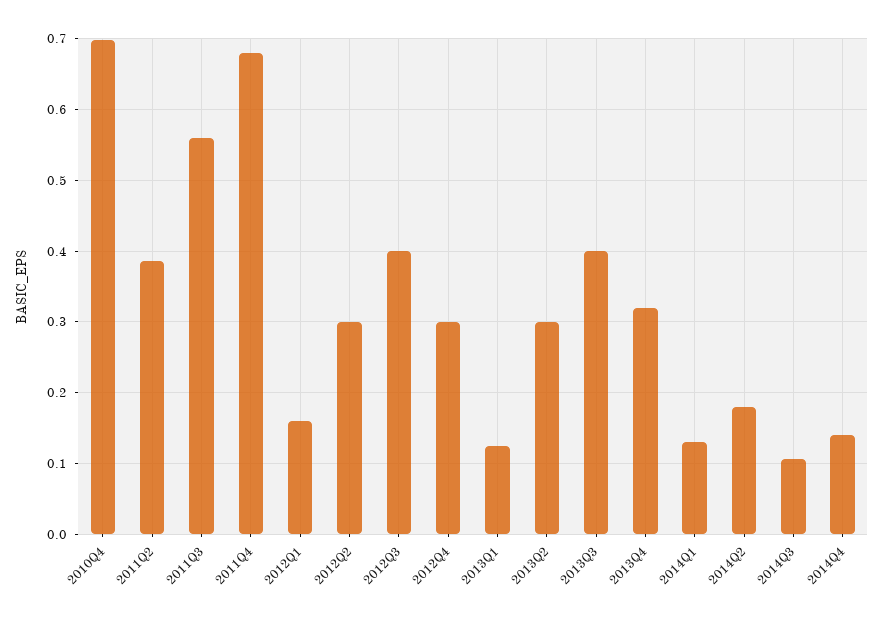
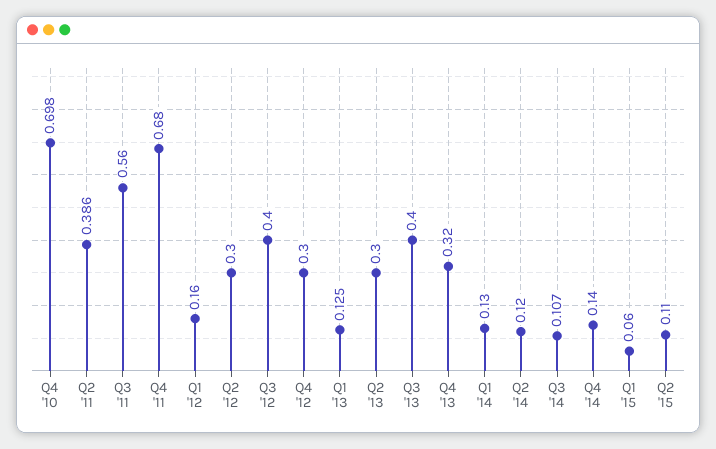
2014Q2: 0.18 -> 0.12
Q1 '15: none -> 0.06
Q2 '15: none -> 0.11

